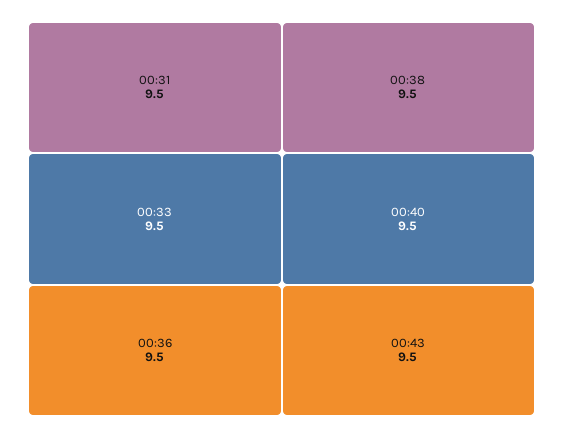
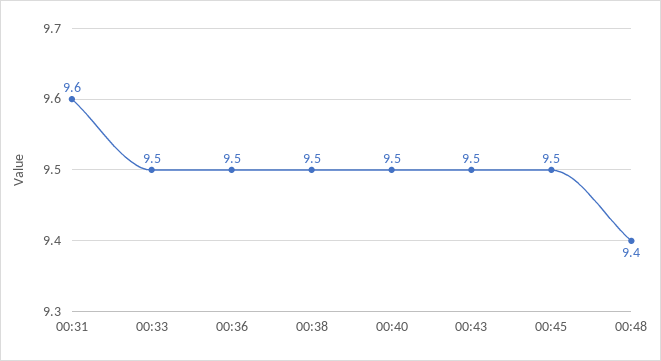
00:31: 9.5 -> 9.6
00:45: none -> 9.5
00:48: none -> 9.4

